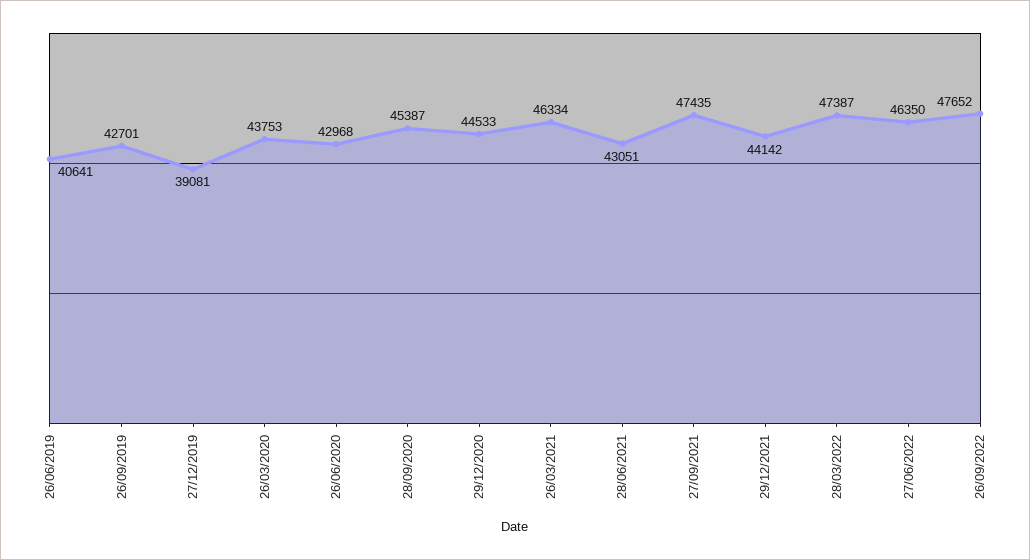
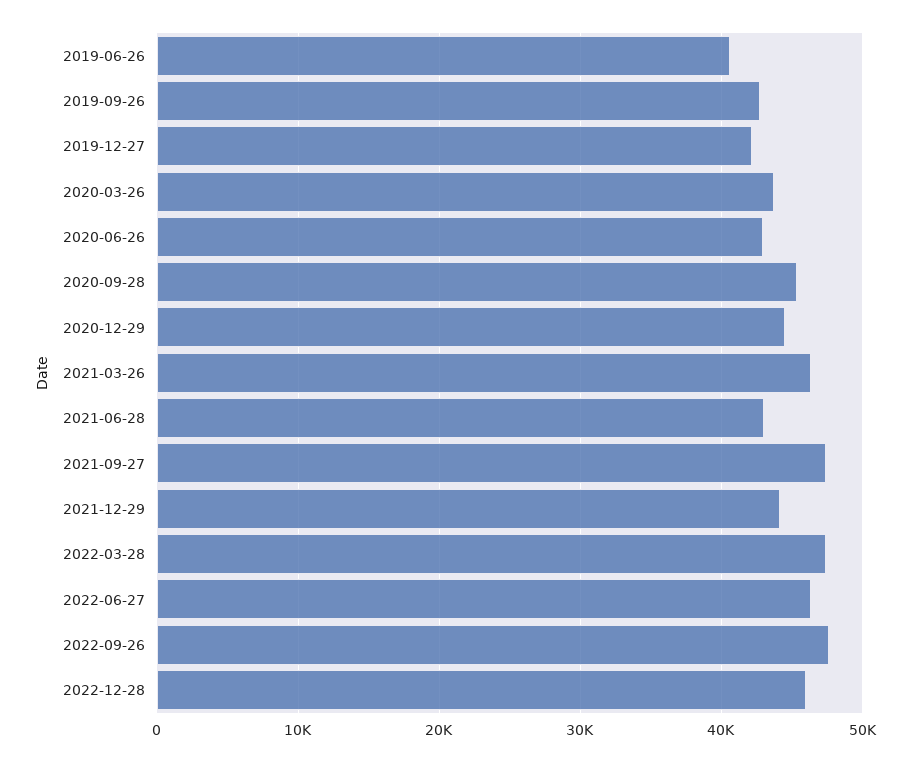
27/12/2019: 39081 -> 42000
2022-12-28: none -> 46000

